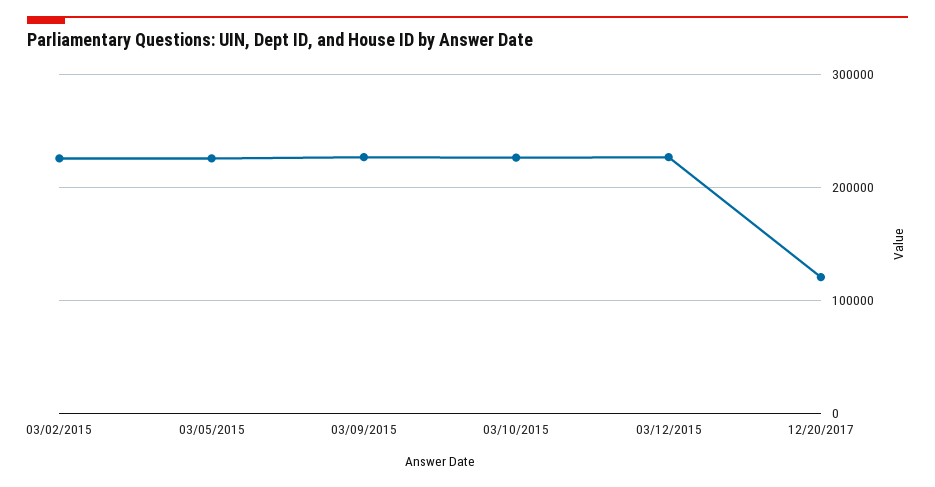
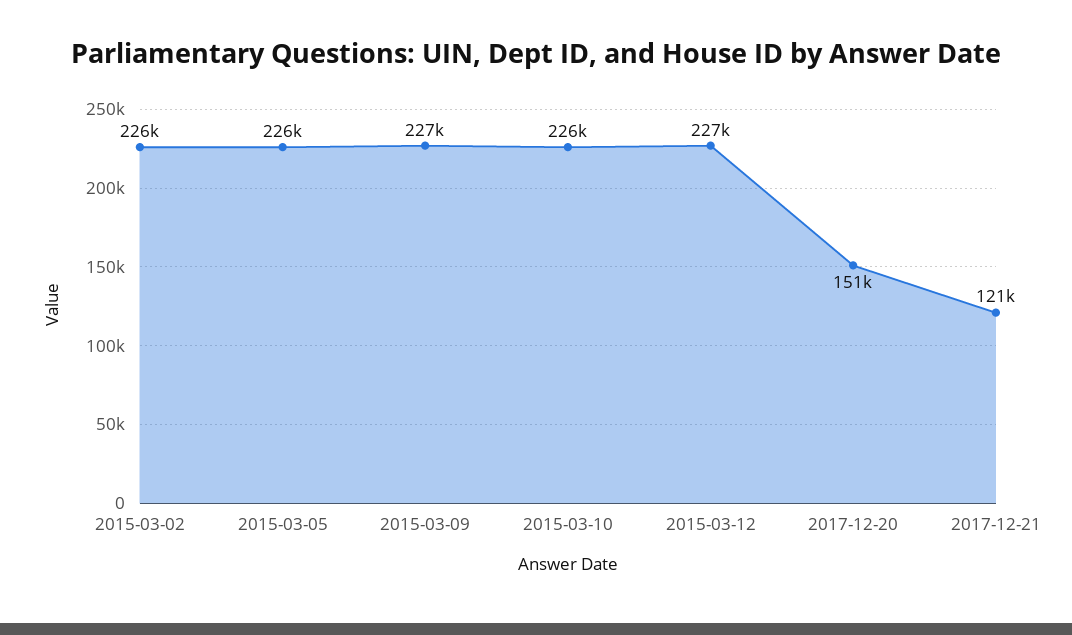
12/20/2017: 120000 -> 151000
2017-12-21: none -> 121000

